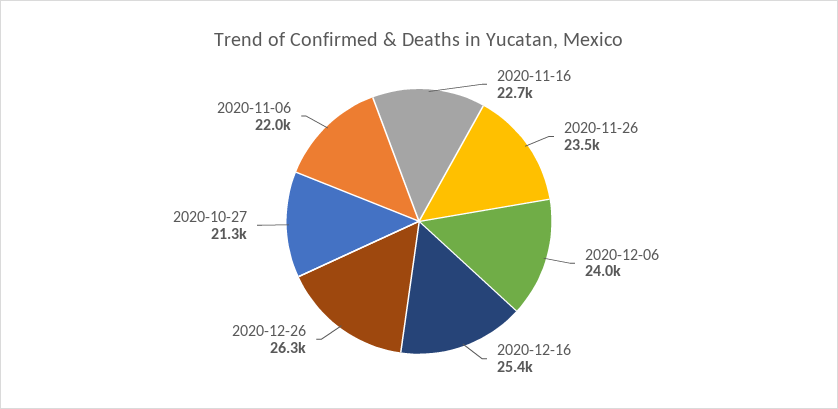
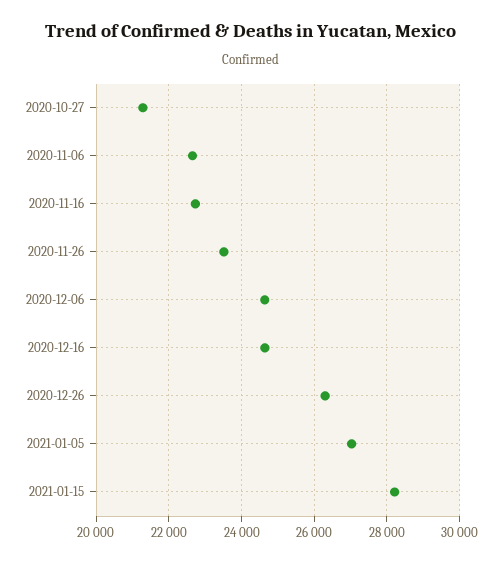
2020-12-06: 24000 -> 24600
2020-12-16: 25400 -> 24600
2020-11-06: 22000 -> 22600
2021-01-05: none -> 27000
2021-01-15: none -> 28200

